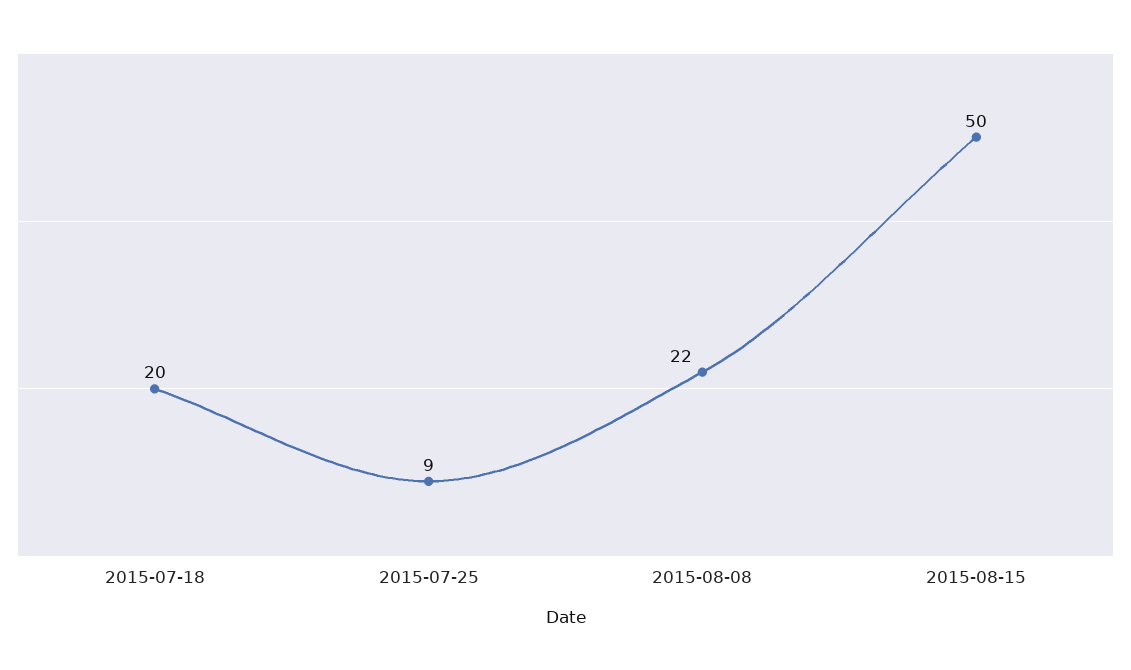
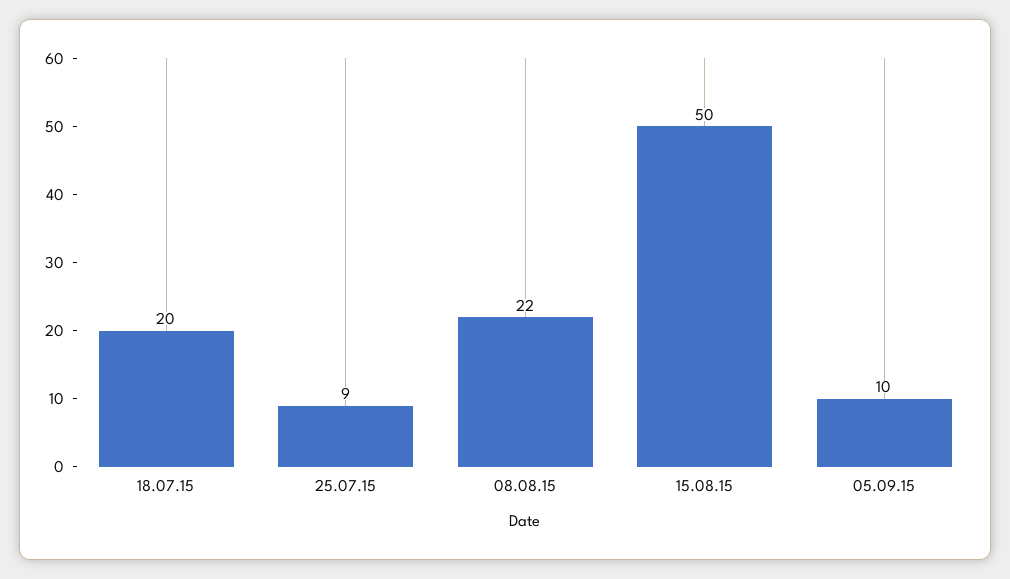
05.09.15: none -> 10

